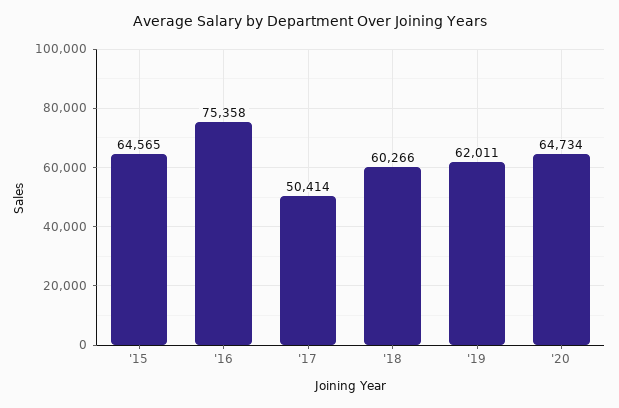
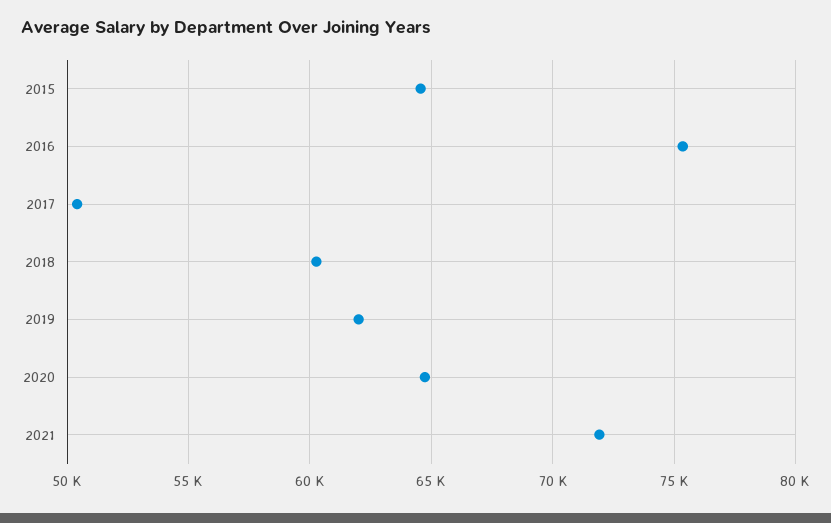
2021: none -> 72000

